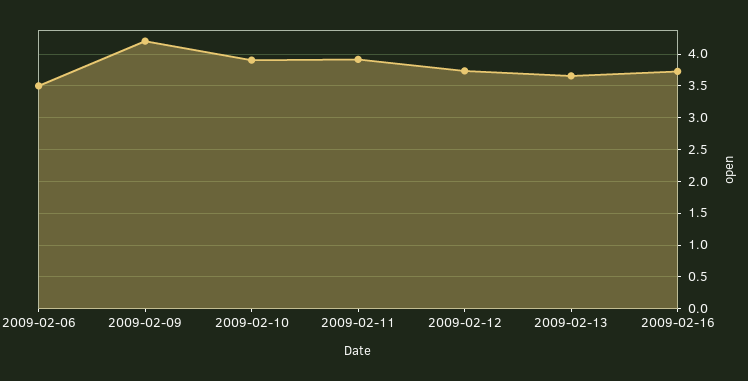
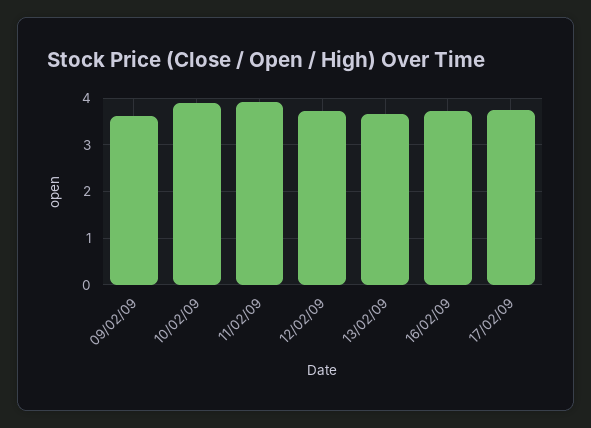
2009-02-06: 3.5 -> none
2009-02-09: 4.2 -> 3.6
17/02/09: none -> 3.8

